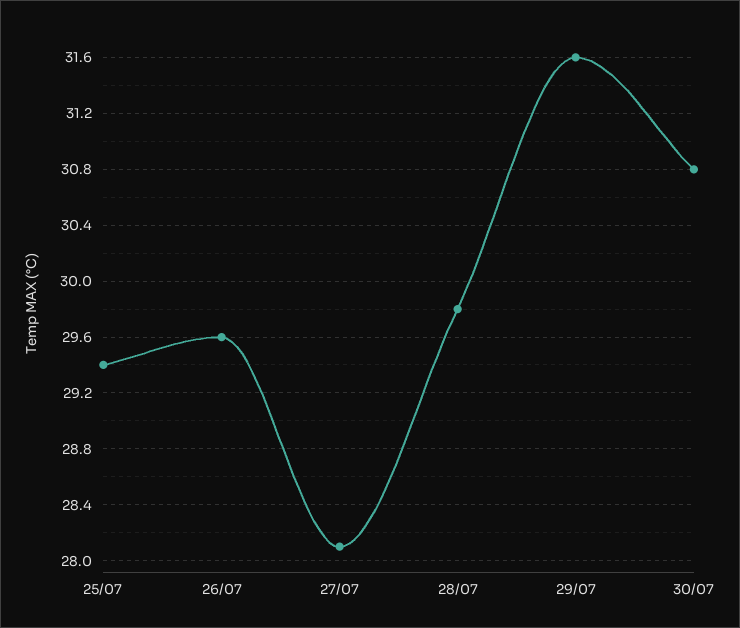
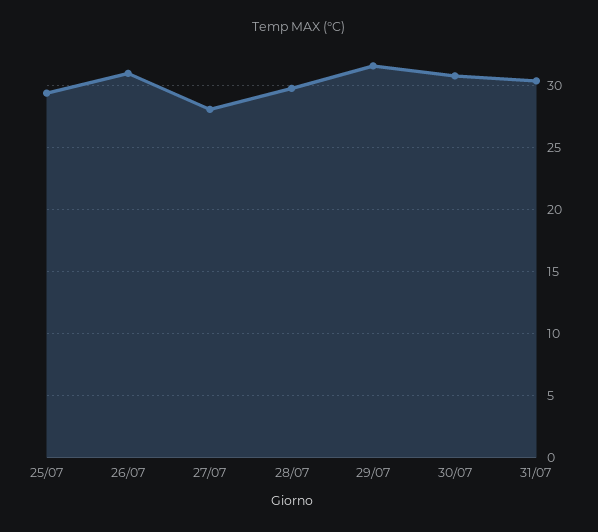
26/07: 29.6 -> 31
31/07: none -> 30.5

